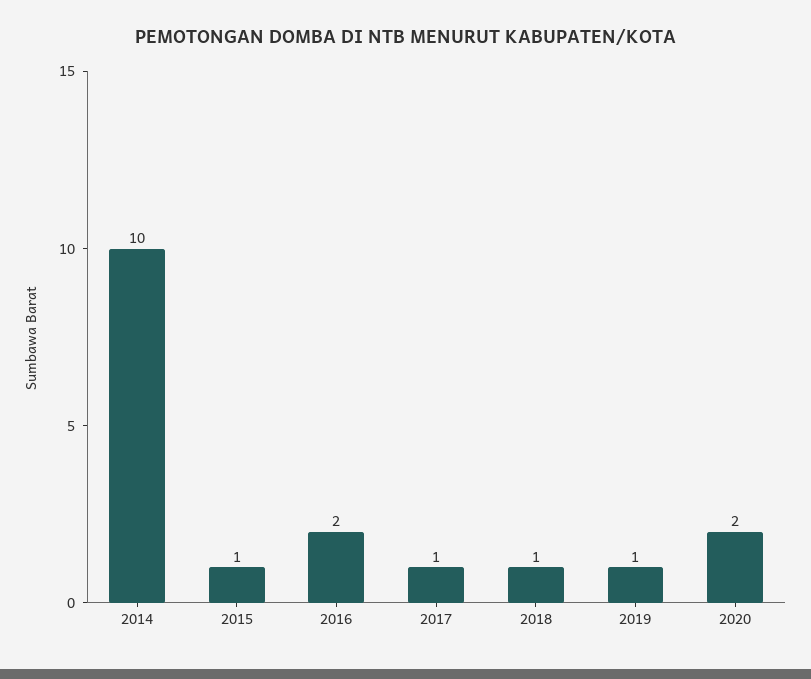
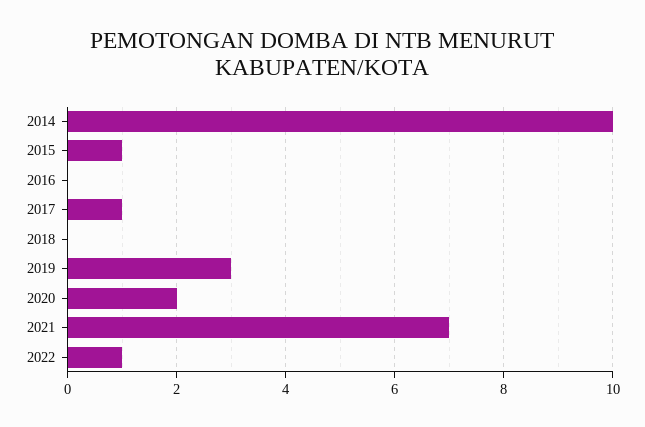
2016: 2 -> 0
2018: 1 -> 0
2019: 1 -> 3
2021: none -> 7
2022: none -> 1

